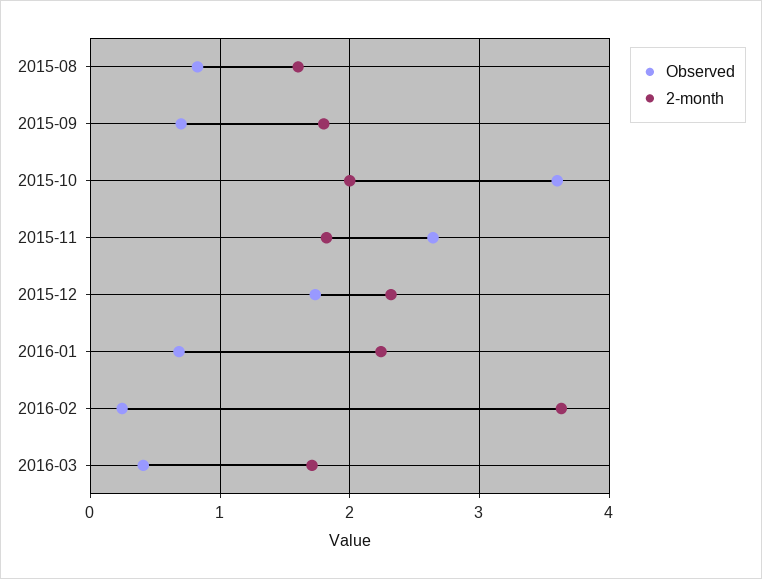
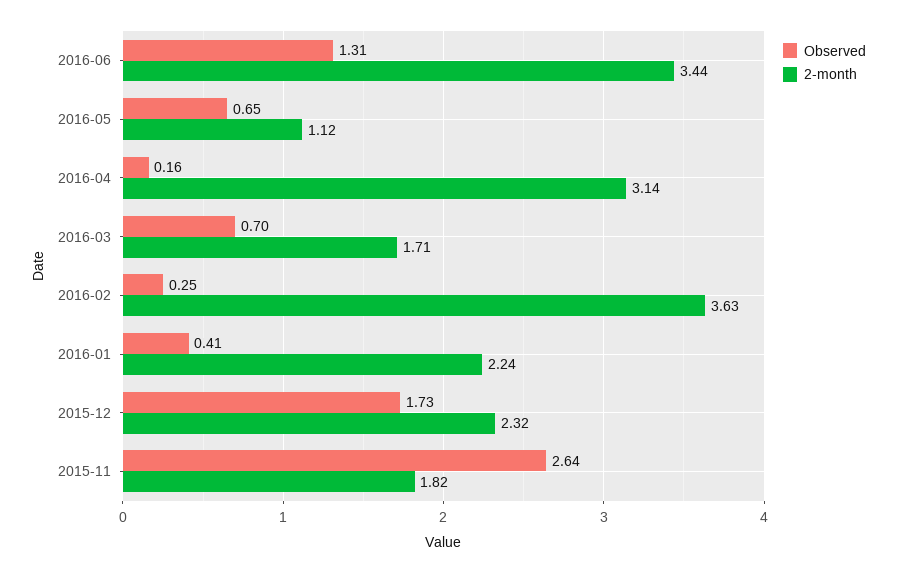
Observed, 2015-08: 0.8 -> none
2-month, 2015-08: 1.6 -> none
Observed, 2015-09: 0.7 -> none
2-month, 2015-09: 1.8 -> none
Observed, 2015-10: 3.6 -> none
2-month, 2015-10: 2 -> none
Observed, 2016-01: 0.7 -> 0.41
Observed, 2016-03: 0.4 -> 0.7
Observed, 2016-06: none -> 1.31
2-month, 2016-06: none -> 3.44
Observed, 2016-05: none -> 0.65
2-month, 2016-05: none -> 1.12
Observed, 2016-04: none -> 0.16
2-month, 2016-04: none -> 3.14

